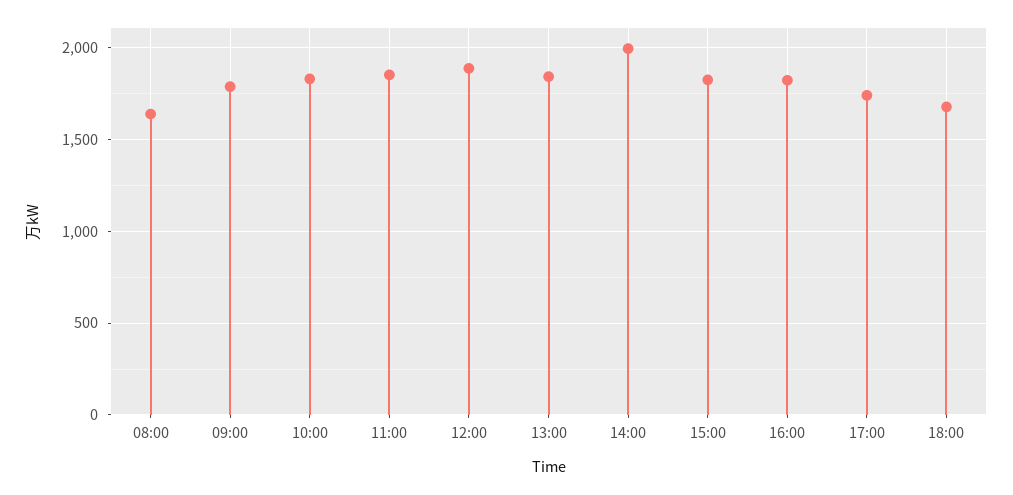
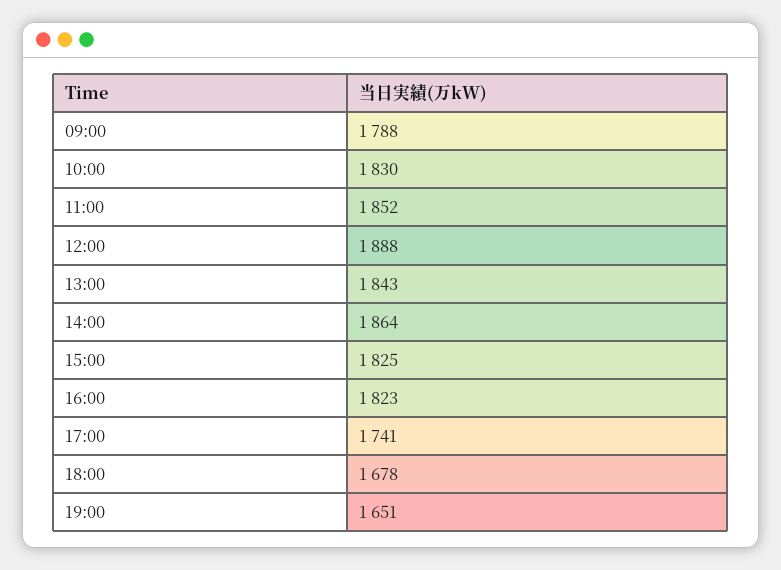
08:00: 1650 -> none
14:00: 2000 -> 1864
19:00: none -> 1651

